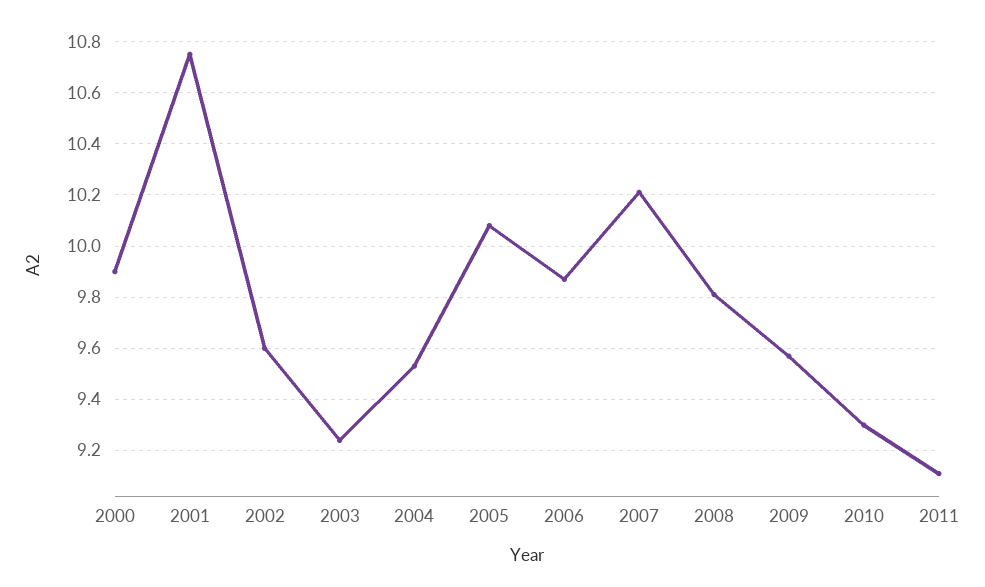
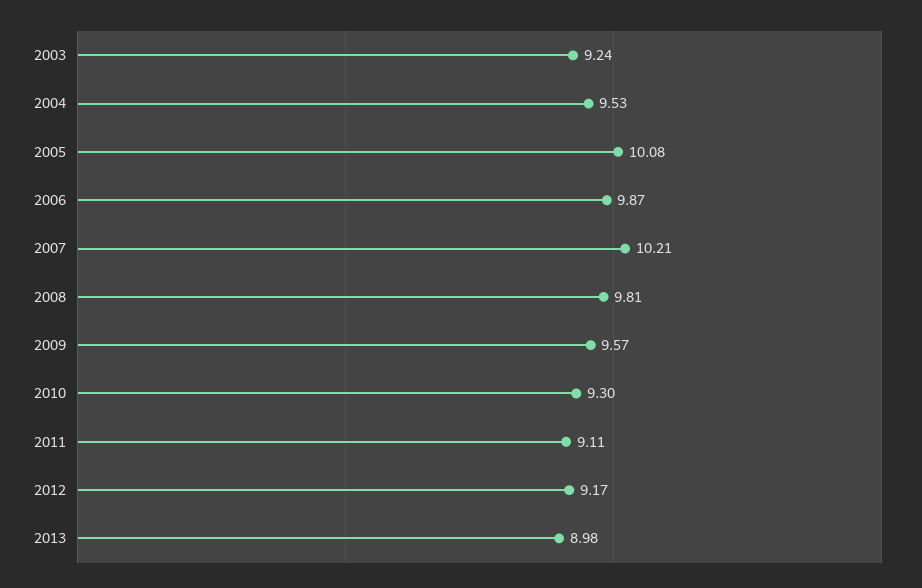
2000: 9.9 -> none
2001: 10.75 -> none
2002: 9.6 -> none
2012: none -> 9.17
2013: none -> 8.98

